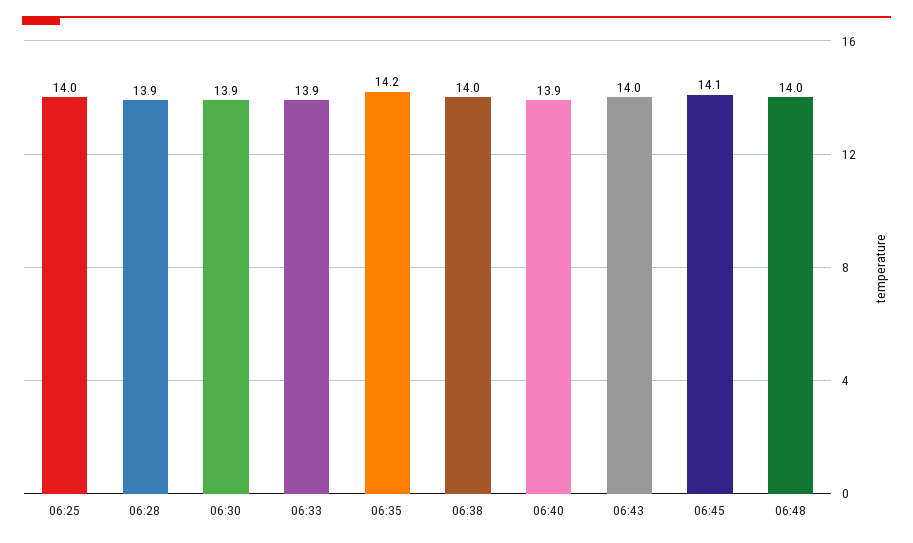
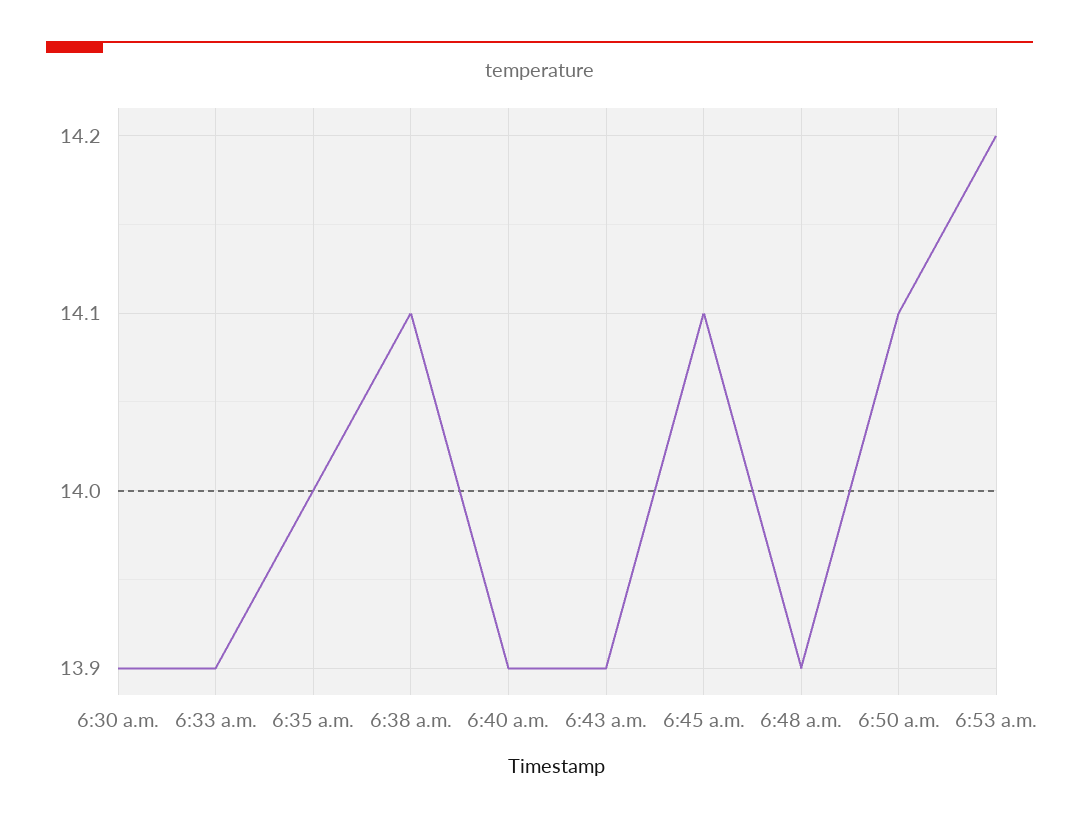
06:25: 14 -> none
06:28: 13.9 -> none
06:35: 14.2 -> 14
06:38: 14 -> 14.1
06:43: 14 -> 13.9
06:48: 14 -> 13.9
6:50 a.m.: none -> 14.1
6:53 a.m.: none -> 14.2

